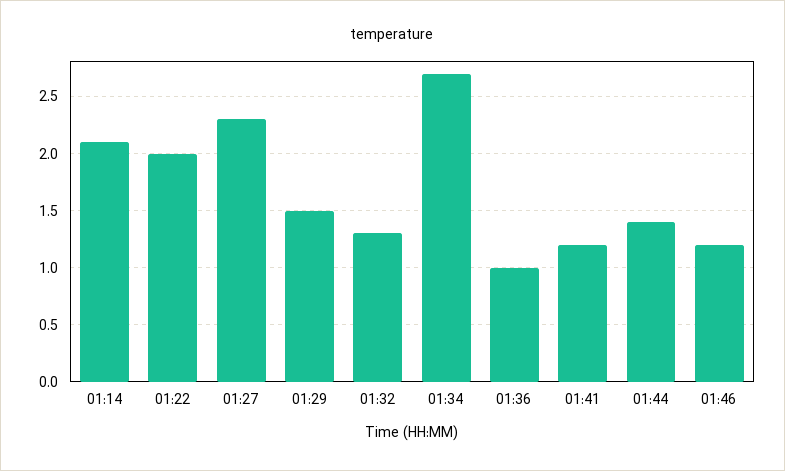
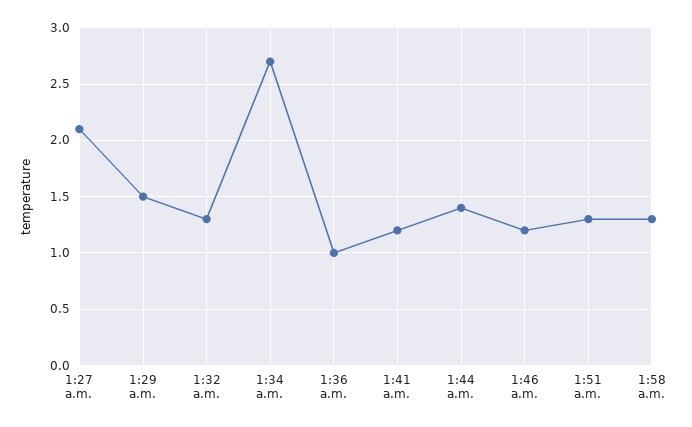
01:14: 2.1 -> none
01:22: 2 -> none
01:27: 2.3 -> 2.1
1:51 a.m.: none -> 1.3
1:58 a.m.: none -> 1.3

